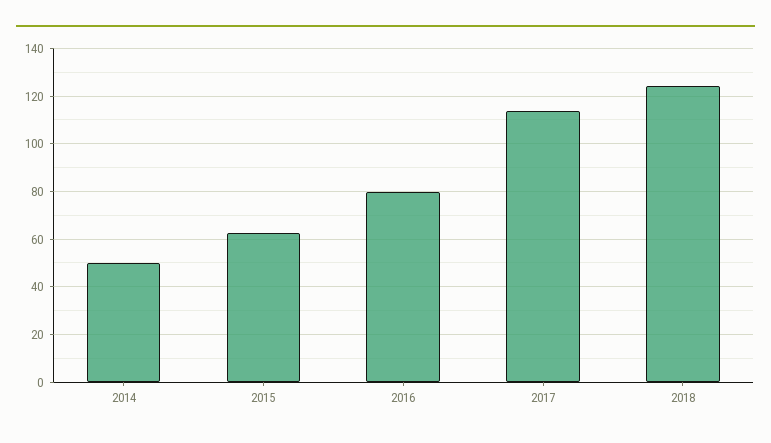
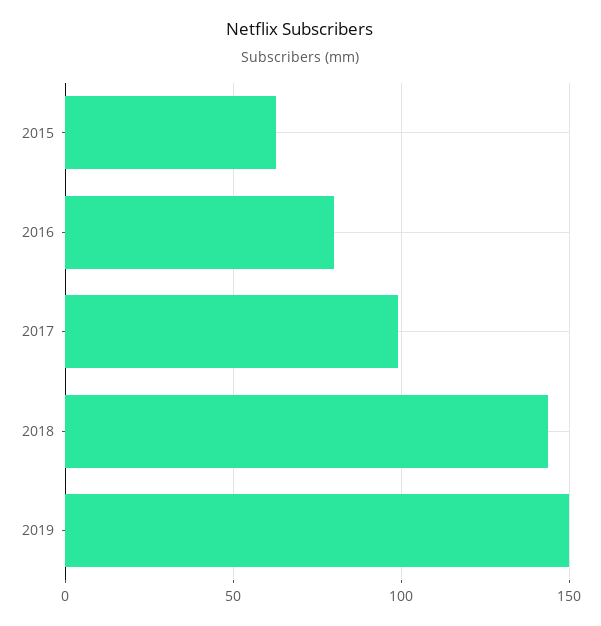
2014: 50 -> none
2017: 115 -> 100
2018: 125 -> 145
2019: none -> 150

